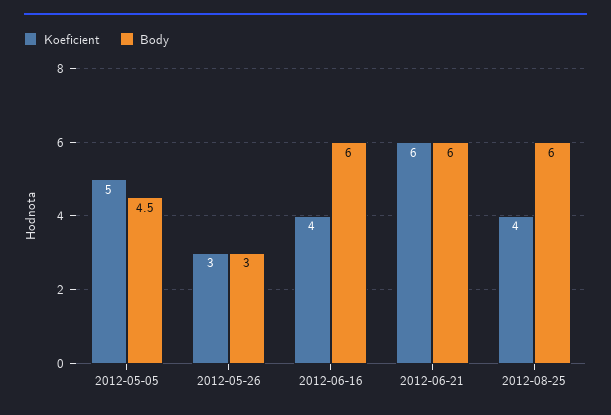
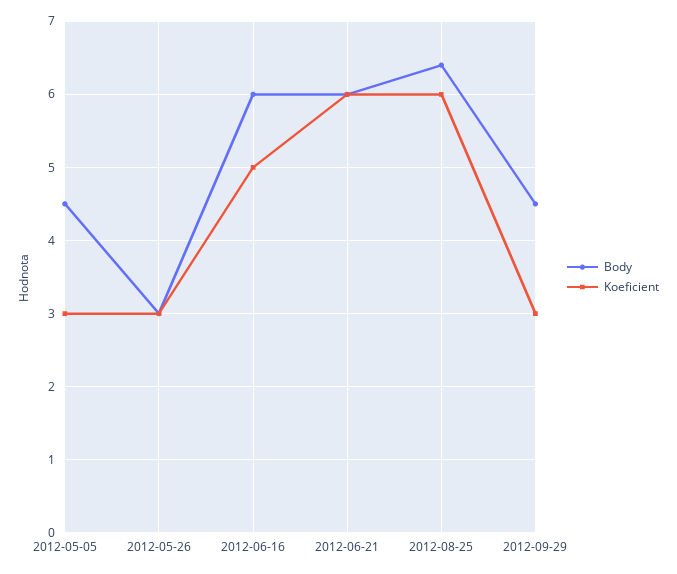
Koeficient, 2012-05-05: 5 -> 3
Koeficient, 2012-06-16: 4 -> 5
Koeficient, 2012-08-25: 4 -> 6
Body, 2012-08-25: 6 -> 6.4
Body, 2012-09-29: none -> 4.5
Koeficient, 2012-09-29: none -> 3

